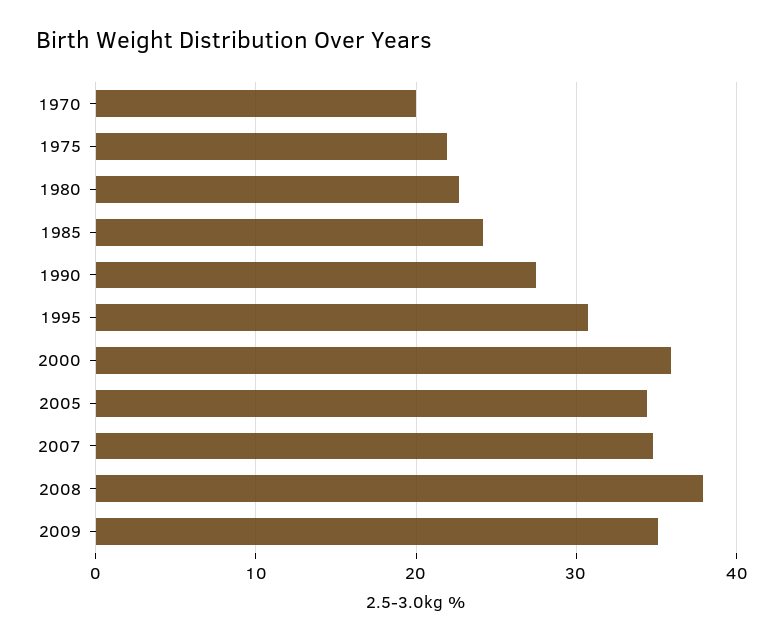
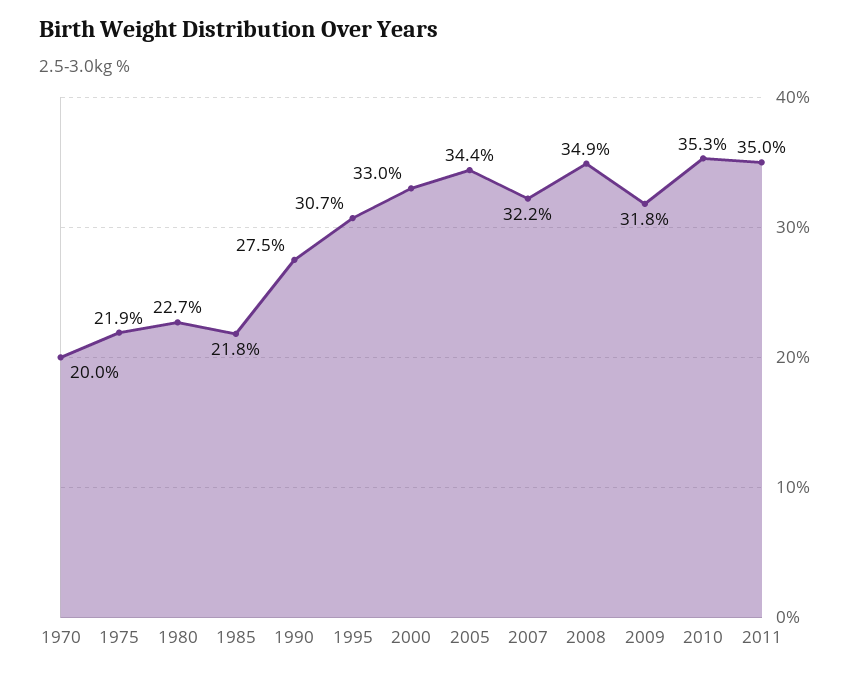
1985: 24 -> 21.8
2000: 36 -> 33
2007: 35 -> 32.2
2008: 38 -> 34.9
2009: 35 -> 31.8
2010: none -> 35.3
2011: none -> 35

